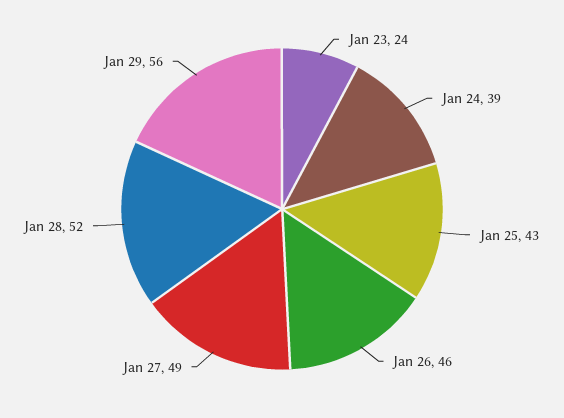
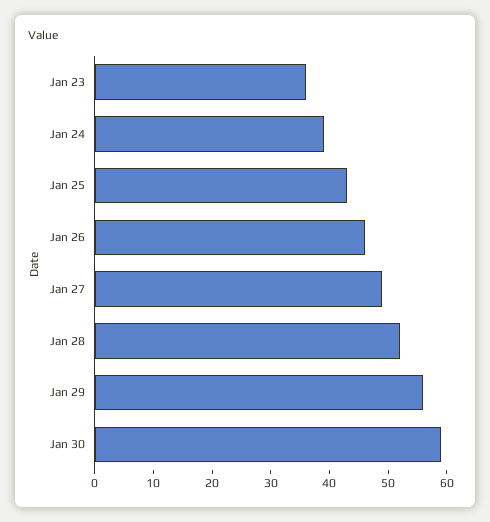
Jan 23: 24 -> 35
Jan 30: none -> 60

